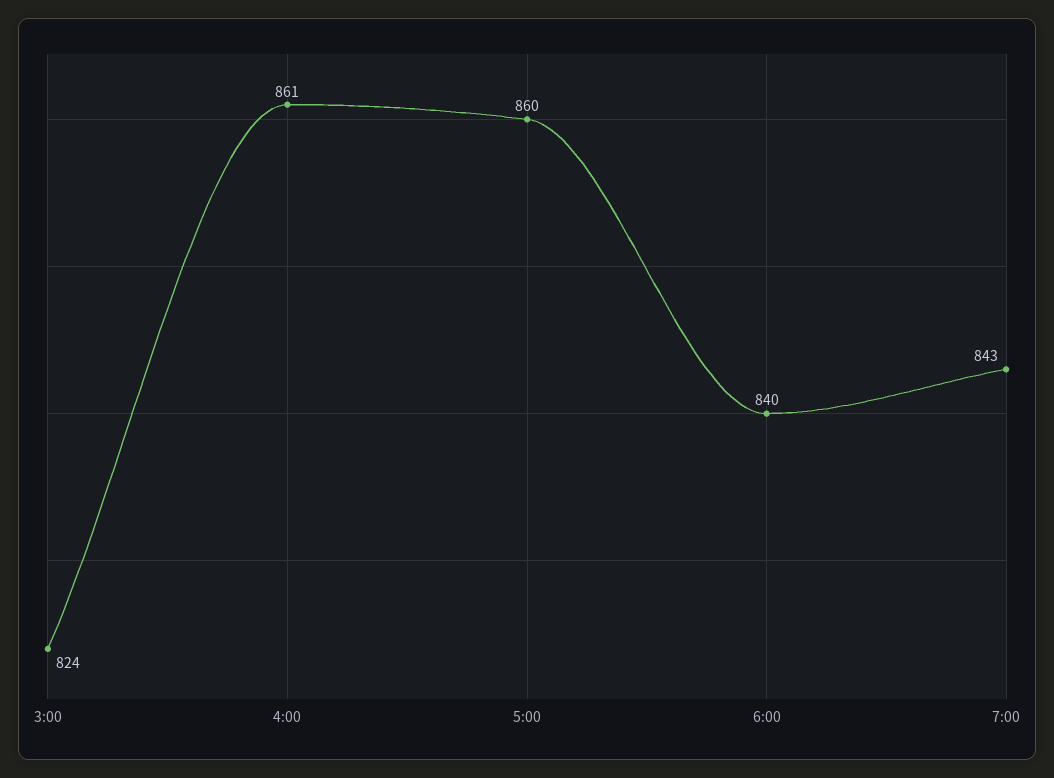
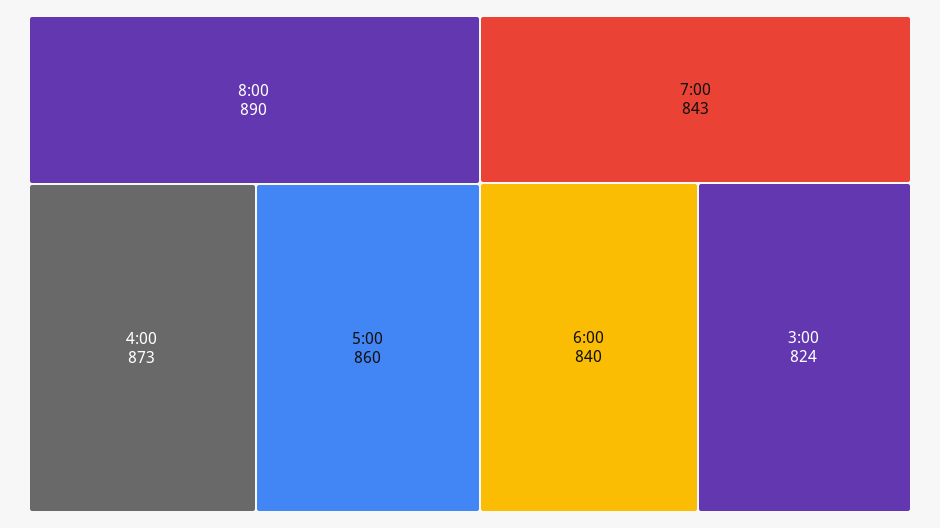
4:00: 861 -> 873
8:00: none -> 890

